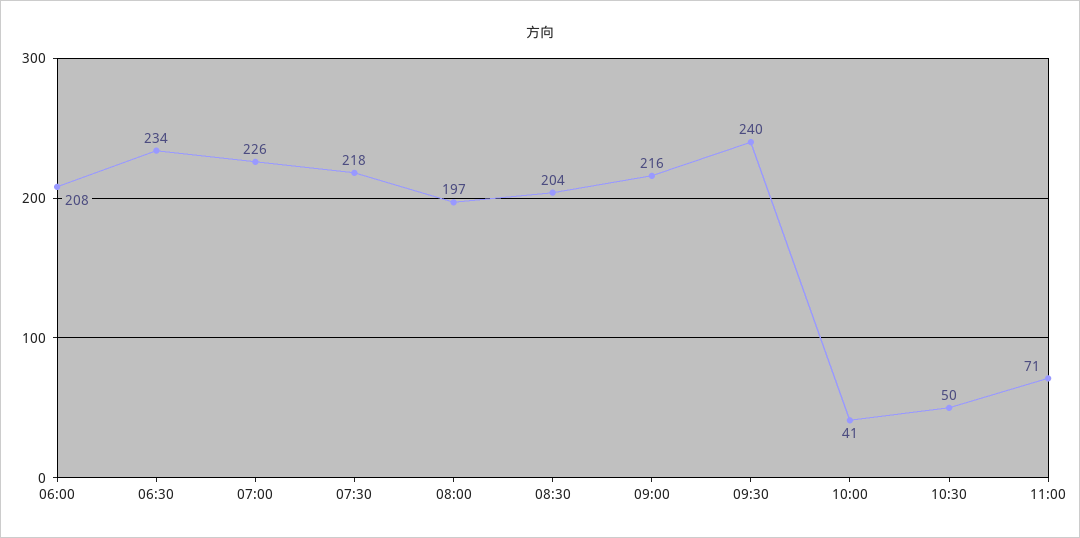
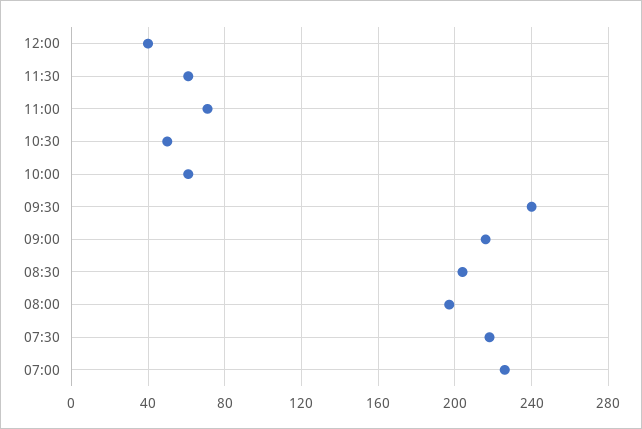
06:00: 208 -> none
06:30: 234 -> none
10:00: 41 -> 60
12:00: none -> 40
11:30: none -> 60

